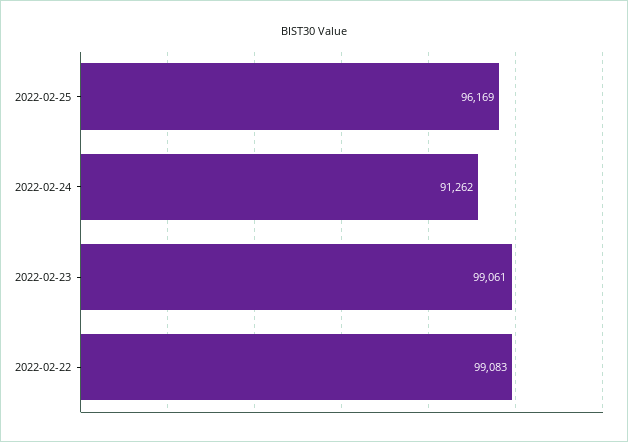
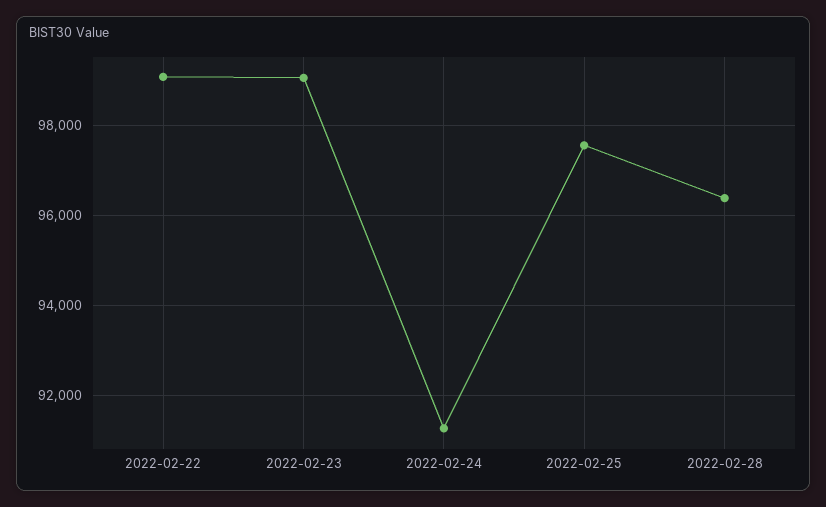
2022-02-25: 96169 -> 97600
2022-02-28: none -> 96400

